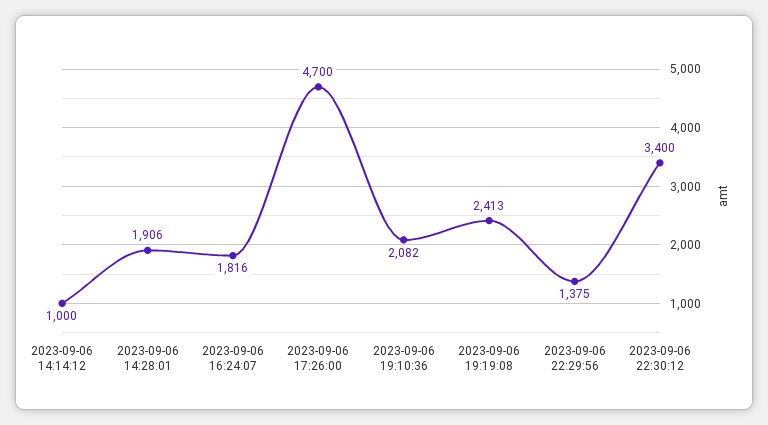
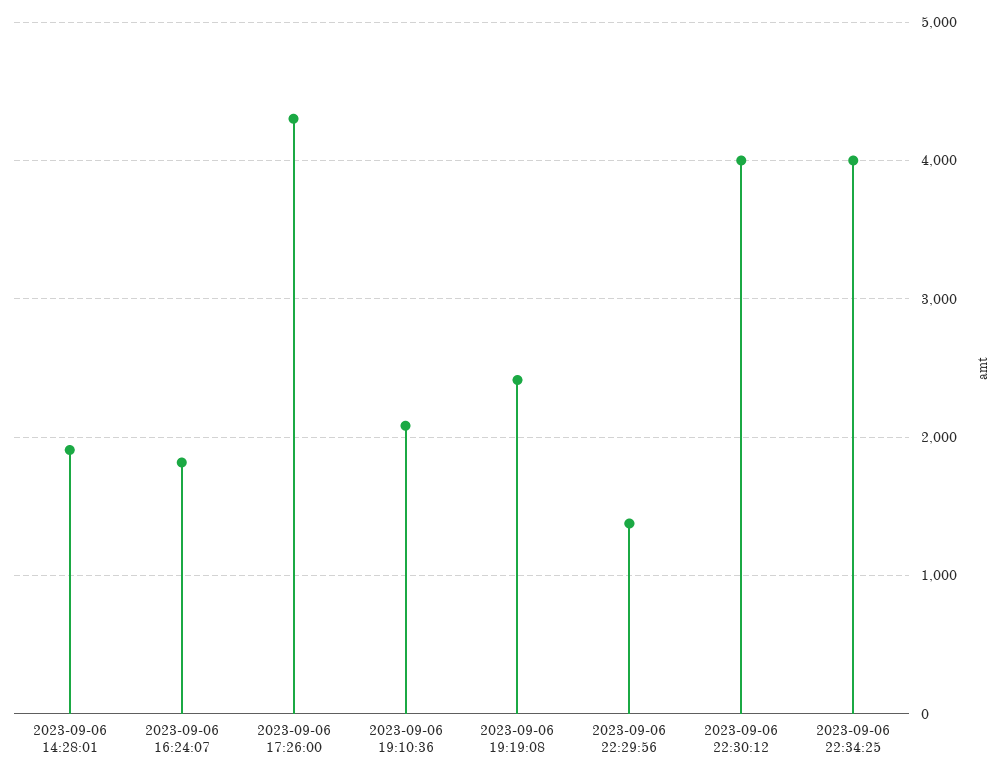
2023-09-06 14:14:12: 1000 -> none
2023-09-06 17:26:00: 4700 -> 4300
2023-09-06 22:30:12: 3400 -> 4000
2023-09-06 22:34:25: none -> 4000

